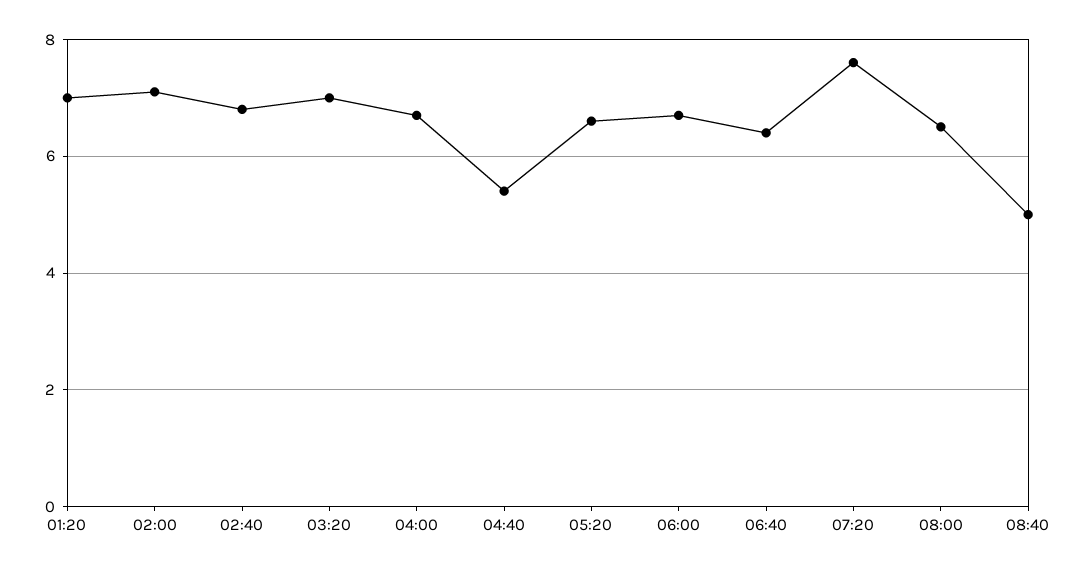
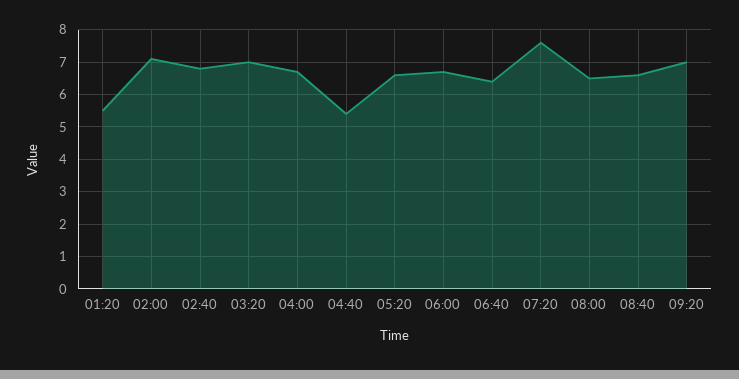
01:20: 7 -> 5.5
08:40: 5 -> 6.5
09:20: none -> 7

